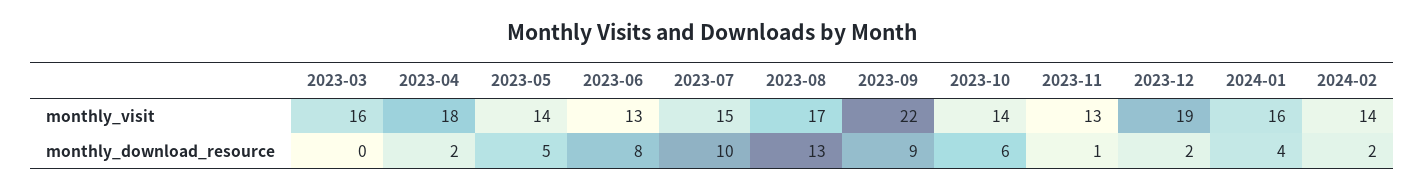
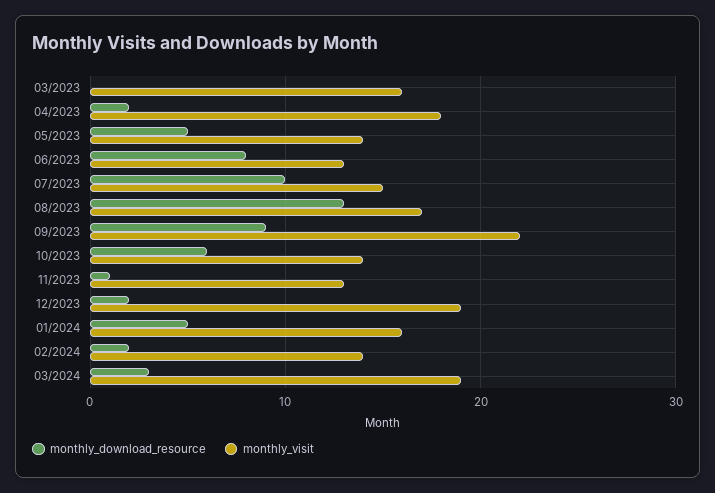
monthly_download_resource, 2024-01: 4 -> 5
monthly_download_resource, 03/2024: none -> 3
monthly_visit, 03/2024: none -> 19

